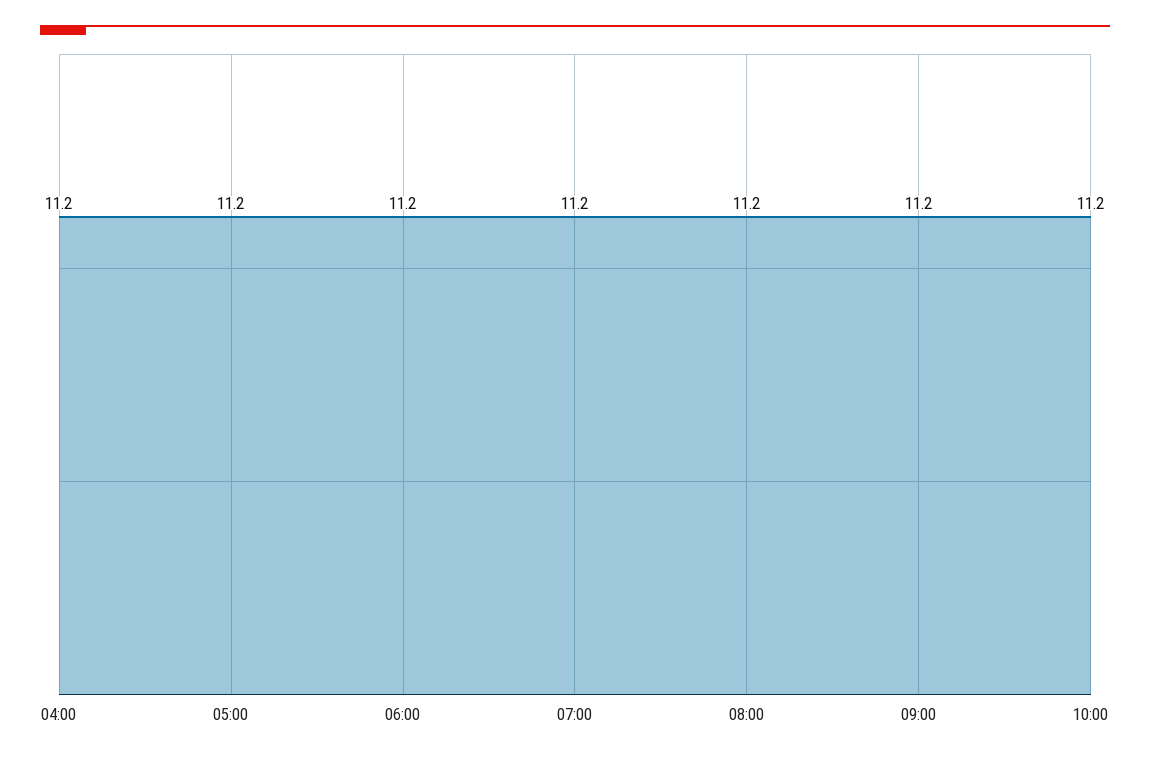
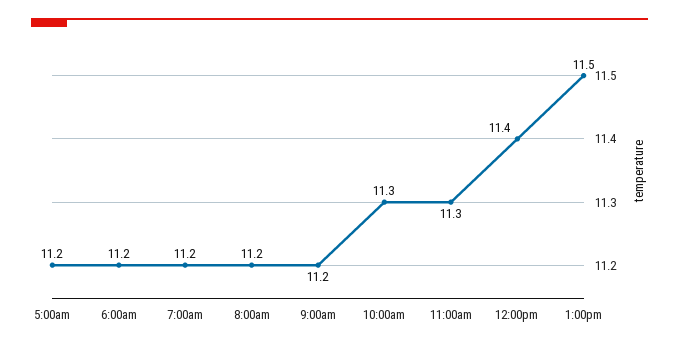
04:00: 11.2 -> none
10:00: 11.2 -> 11.3
11:00am: none -> 11.3
12:00pm: none -> 11.4
1:00pm: none -> 11.5

